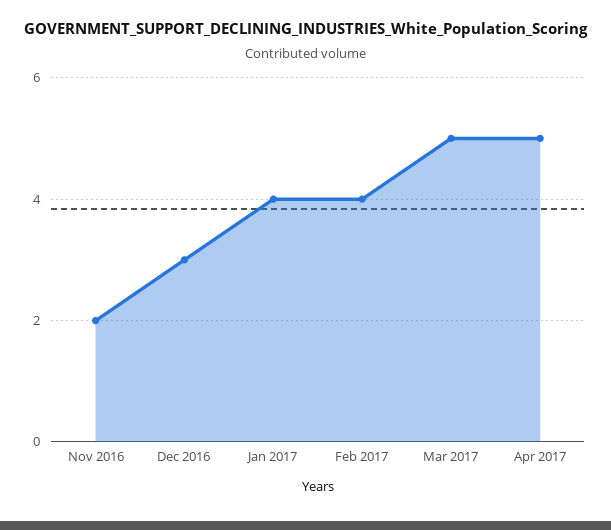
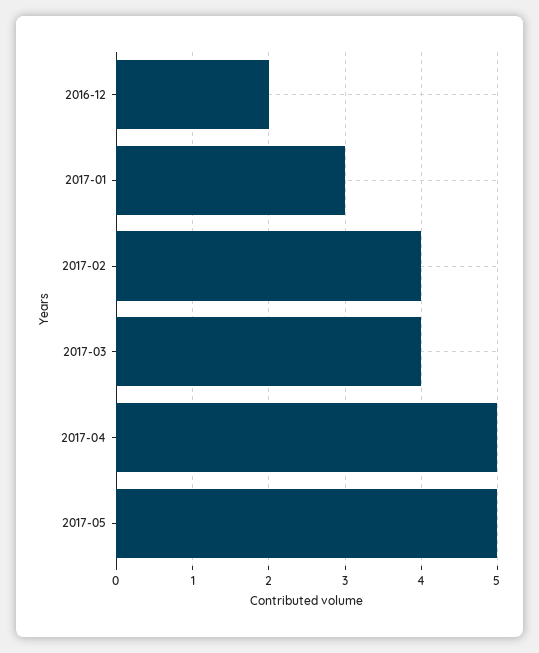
Nov 2016: 2 -> none
Dec 2016: 3 -> 2
Jan 2017: 4 -> 3
Mar 2017: 5 -> 4
2017-05: none -> 5

